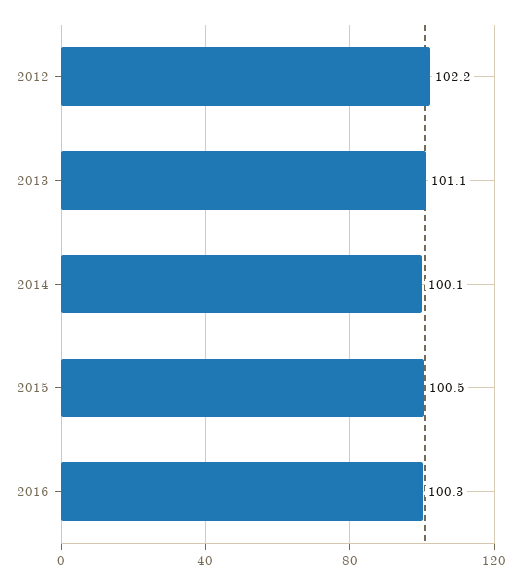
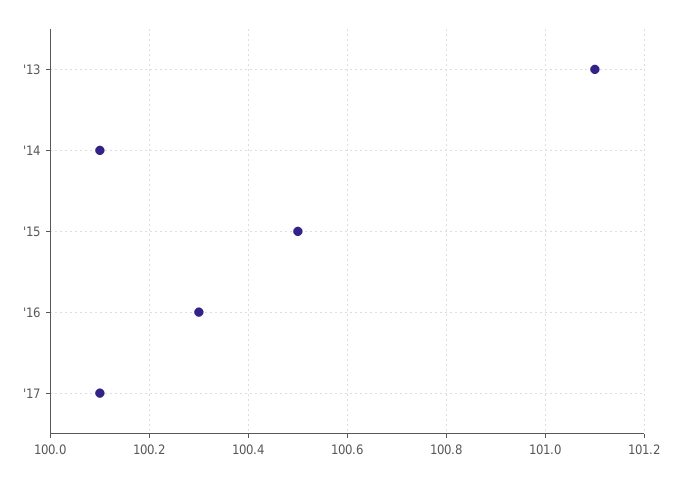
2012: 102.2 -> none
'17: none -> 100.1

